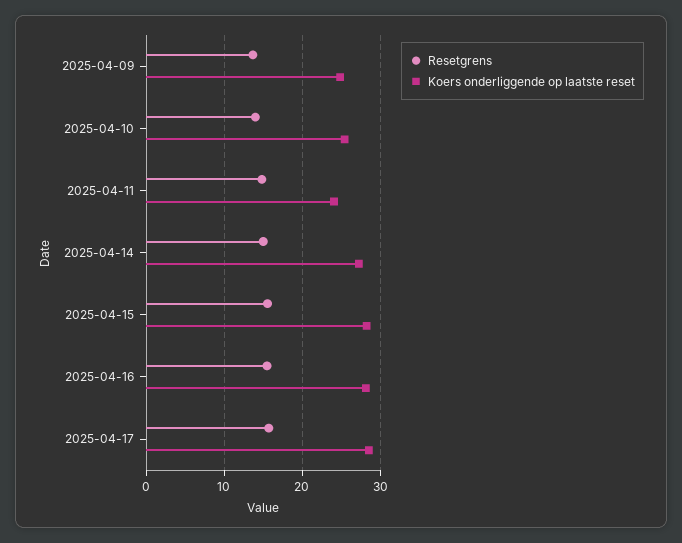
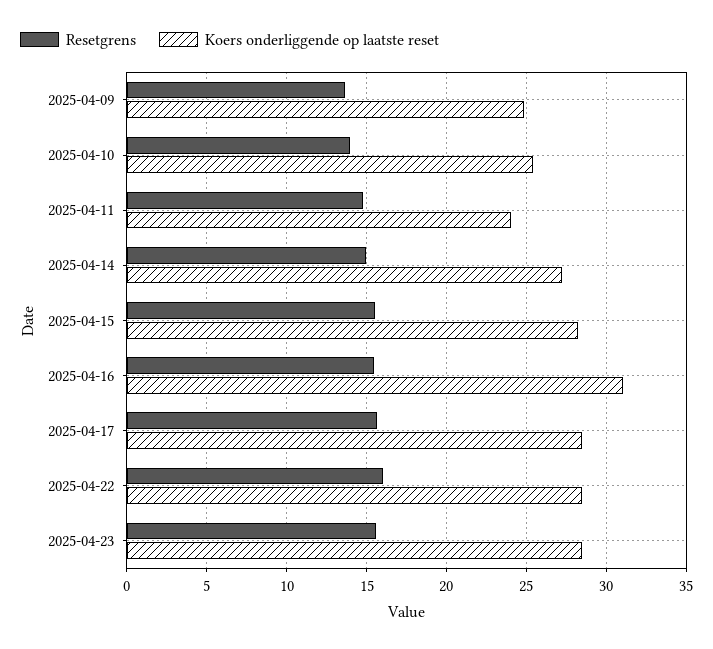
Koers onderliggende op laatste reset, 2025-04-16: 28 -> 31
Resetgrens, 2025-04-22: none -> 16
Koers onderliggende op laatste reset, 2025-04-22: none -> 28.5
Resetgrens, 2025-04-23: none -> 15.5
Koers onderliggende op laatste reset, 2025-04-23: none -> 28.5

